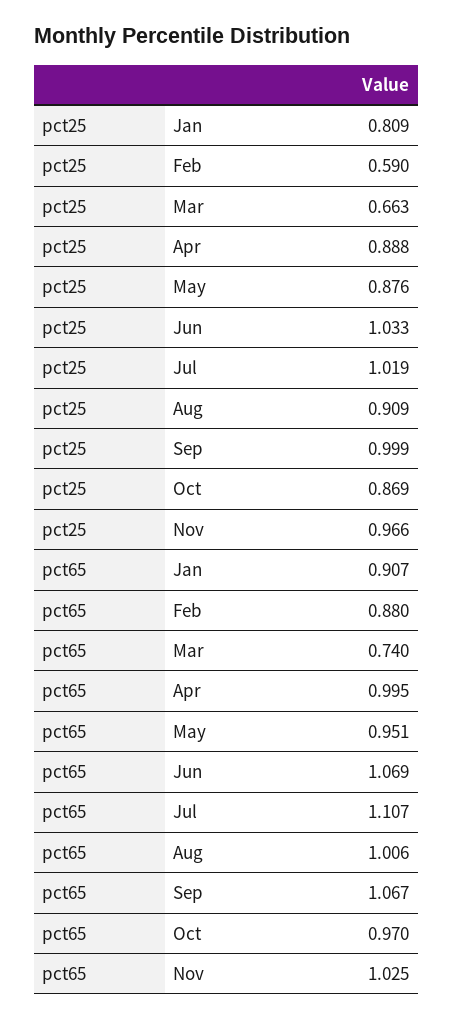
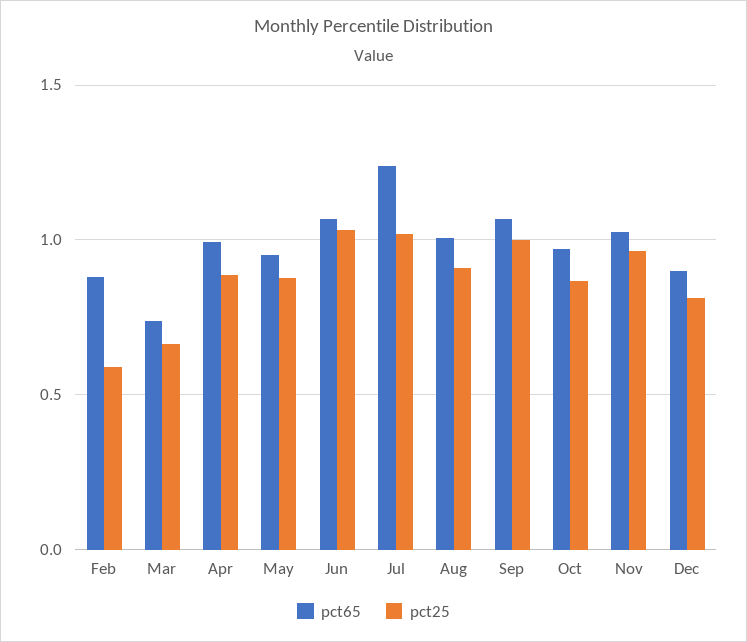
pct25, Jan: 0.809 -> none
pct65, Jan: 0.907 -> none
pct65, Jul: 1.107 -> 1.25
pct65, Dec: none -> 0.9
pct25, Dec: none -> 0.8

